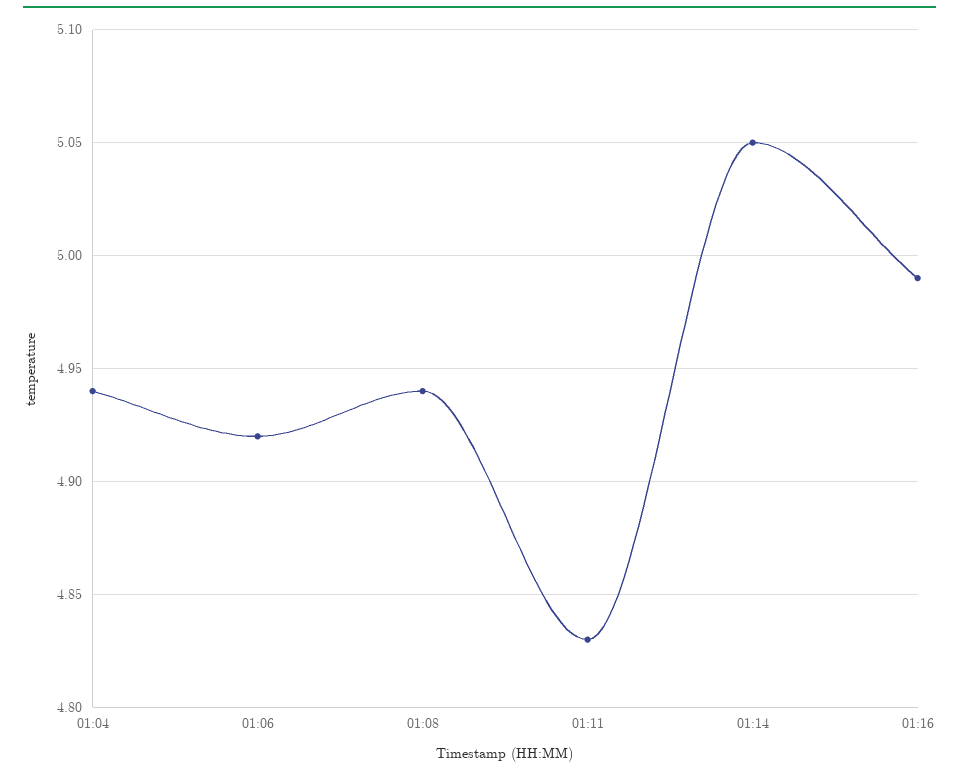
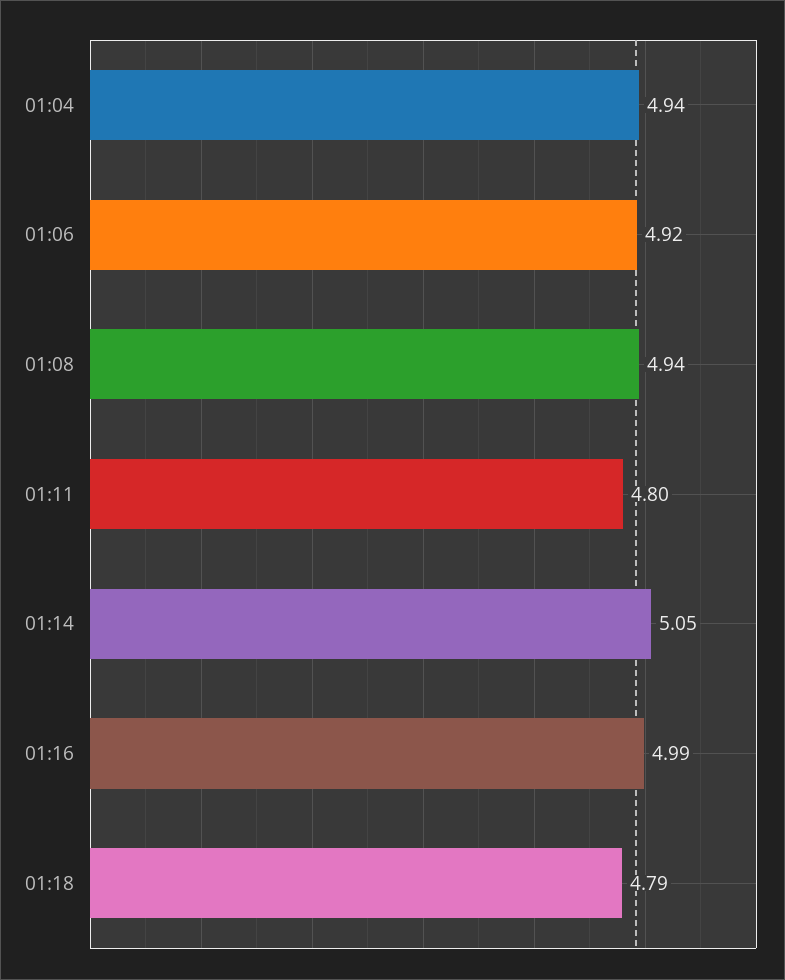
01:11: 4.83 -> 4.8
01:18: none -> 4.79

